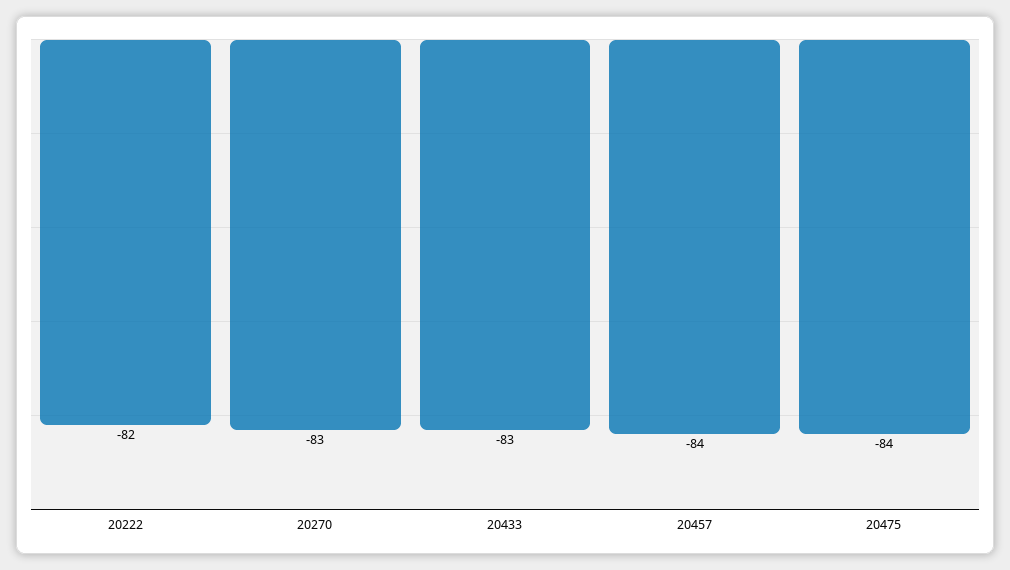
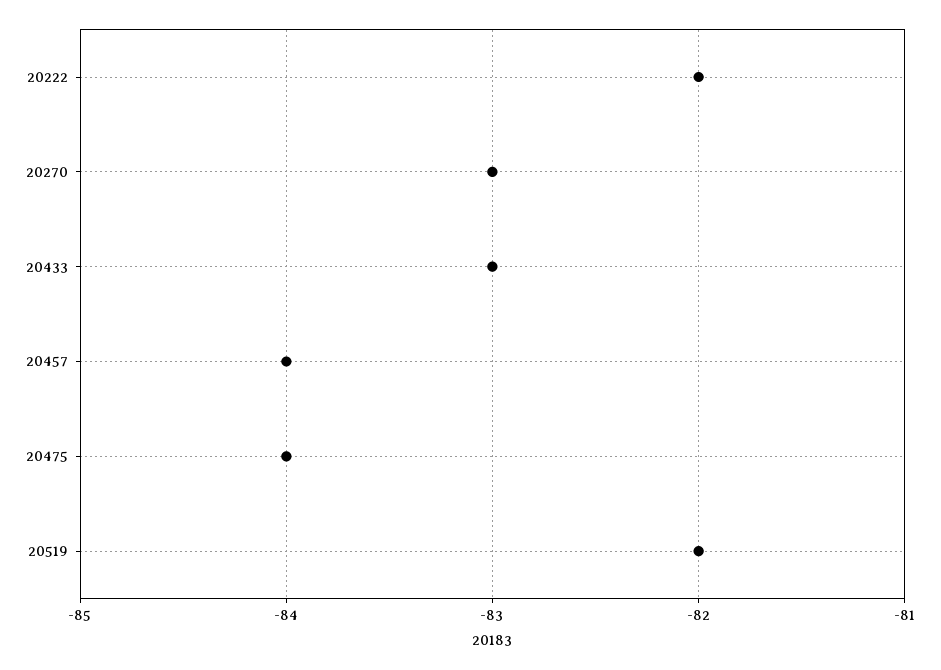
20519: none -> -82

